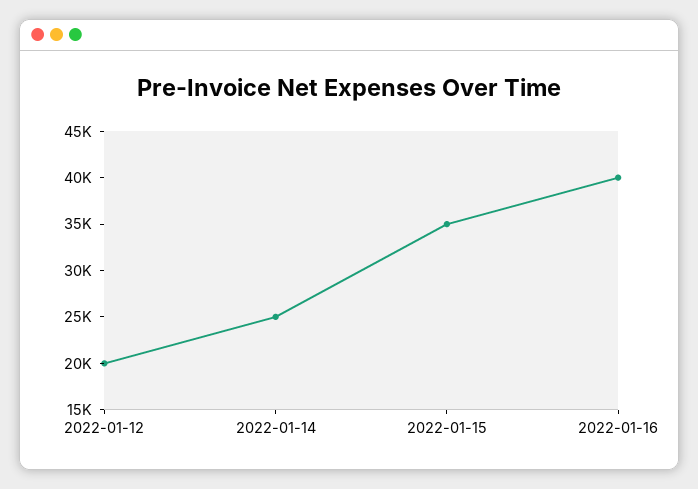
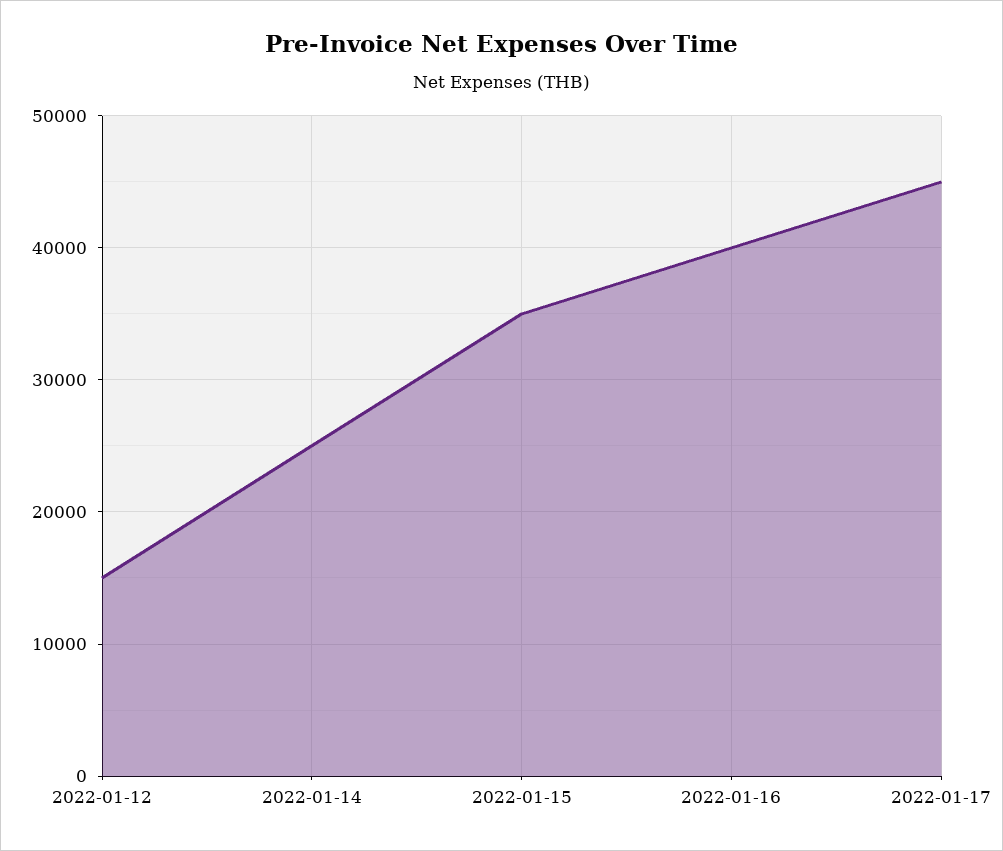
2022-01-12: 20000 -> 15000
2022-01-17: none -> 45000

